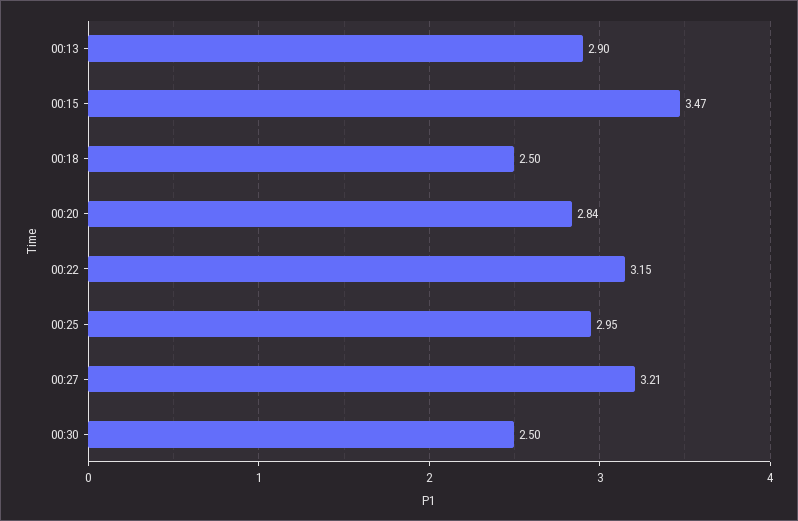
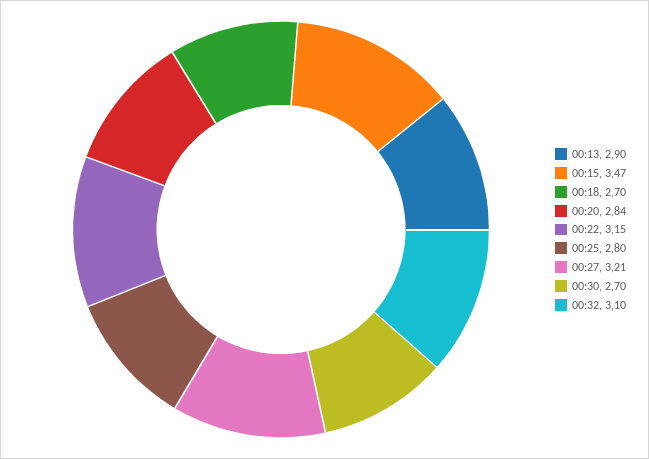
00:18: 2.5 -> 2.7
00:25: 2.95 -> 2.8
00:30: 2.5 -> 2.7
00:32: none -> 3.1

